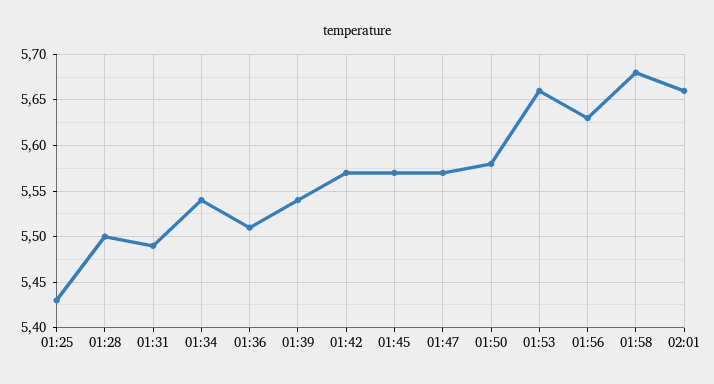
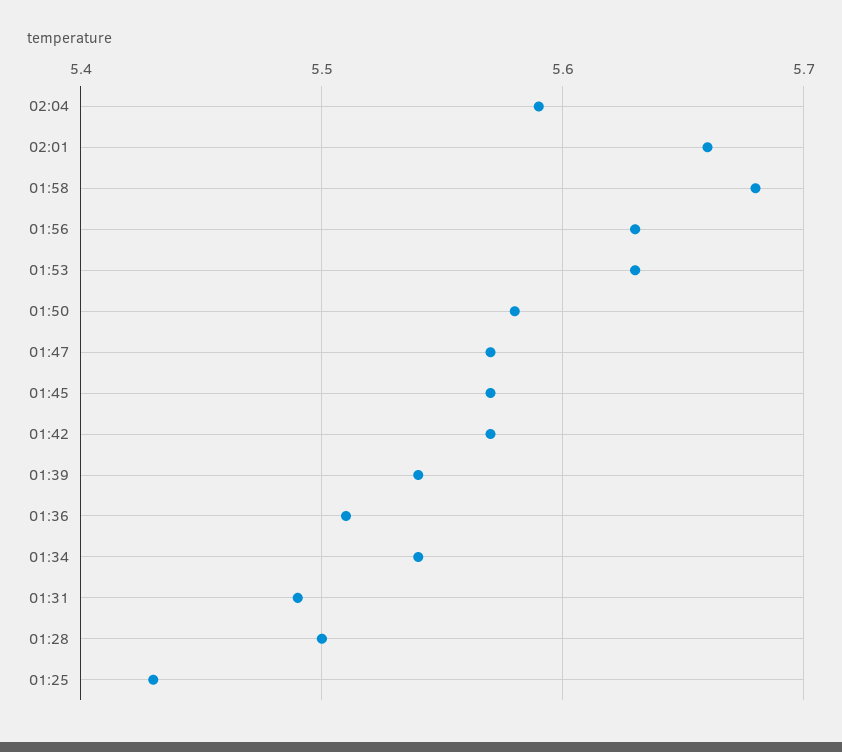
01:53: 5.66 -> 5.63
02:04: none -> 5.59

